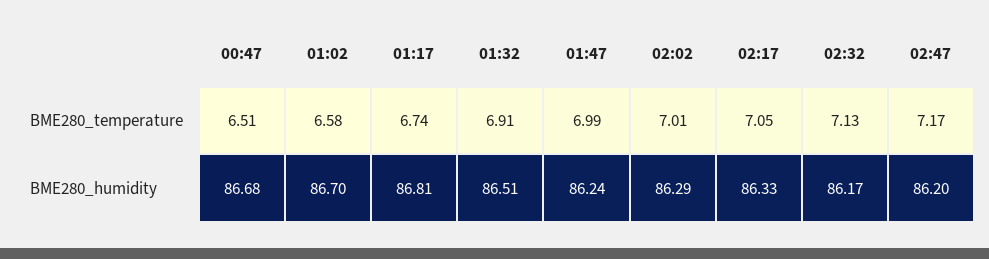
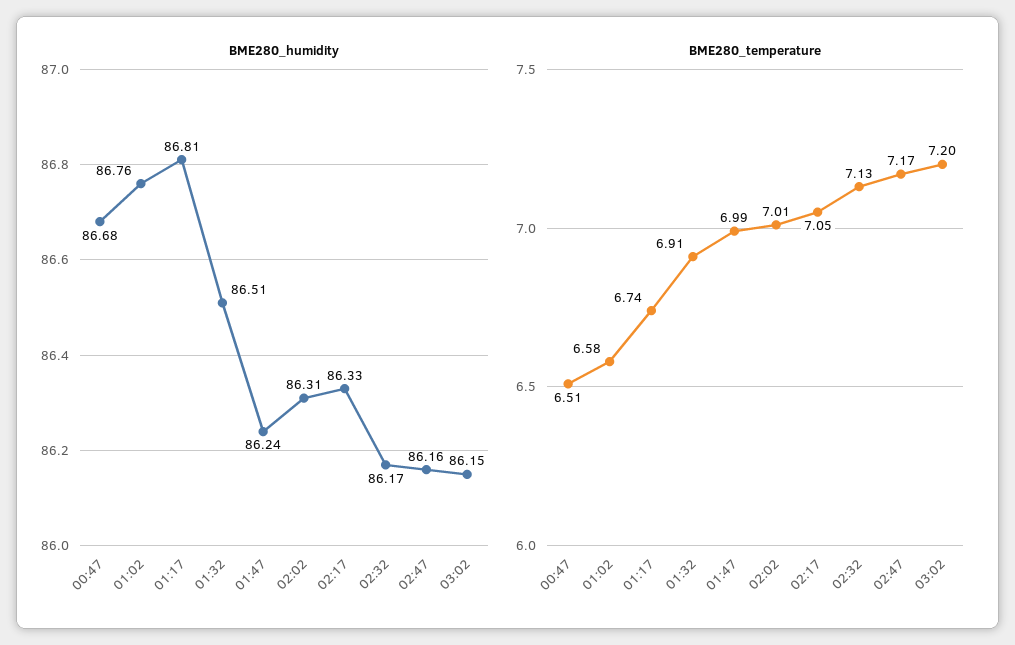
BME280_humidity, 01:02: 86.7 -> 86.76
BME280_humidity, 02:02: 86.29 -> 86.31
BME280_humidity, 02:47: 86.2 -> 86.16
BME280_humidity, 03:02: none -> 86.15
BME280_temperature, 03:02: none -> 7.2

